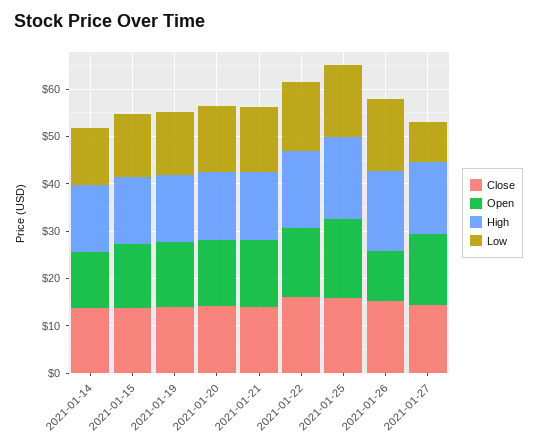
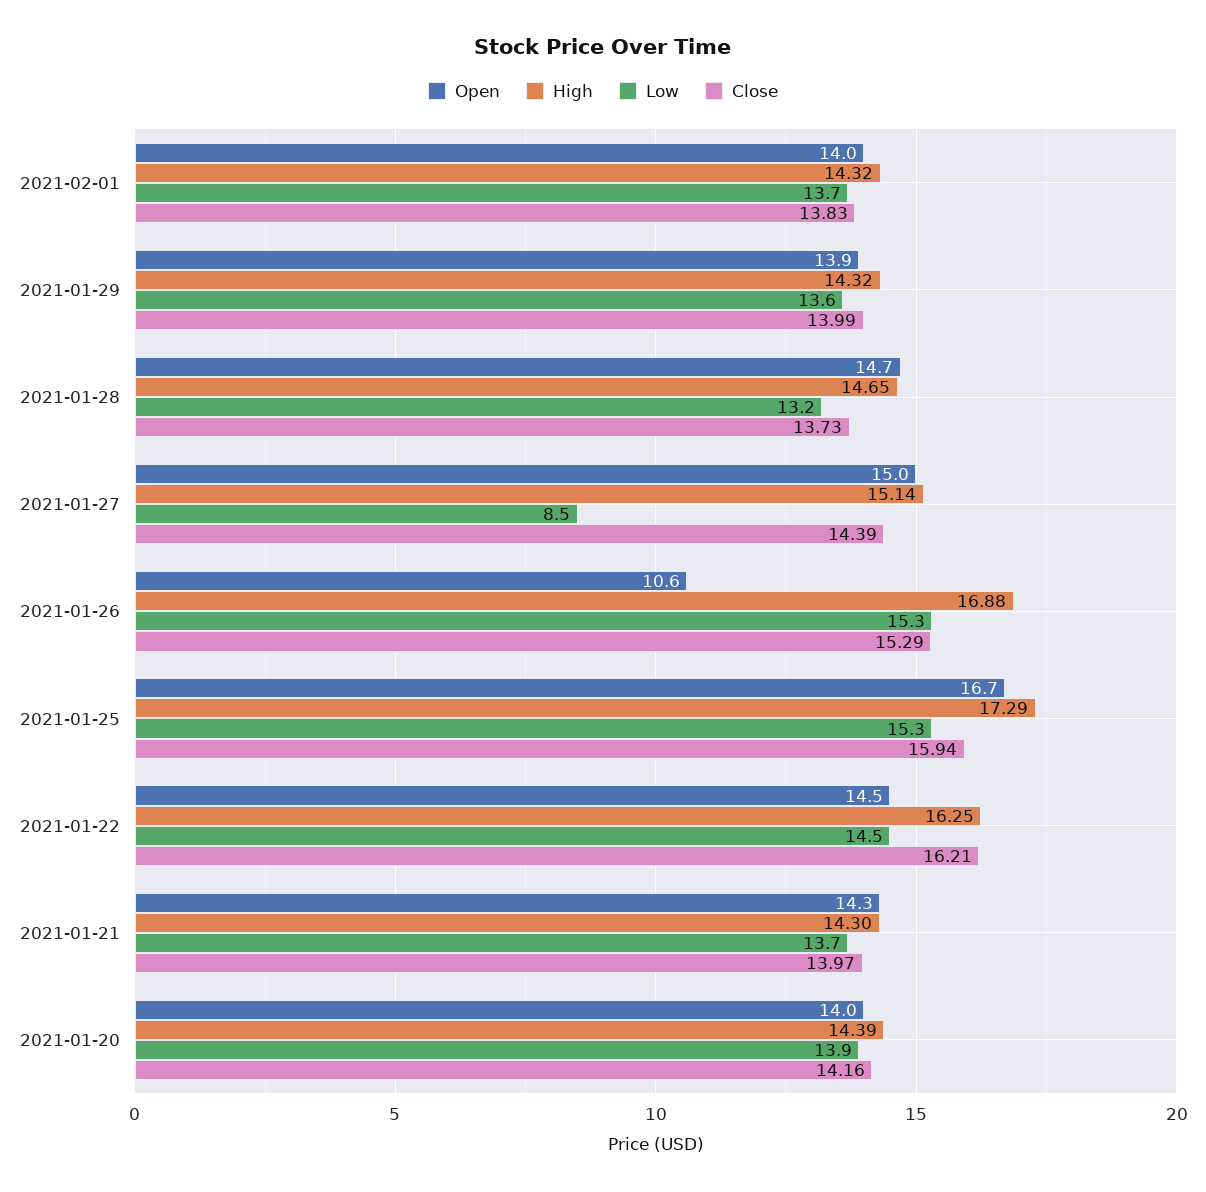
Close, 2021-01-14: 14 -> none
Open, 2021-01-14: 12 -> none
High, 2021-01-14: 14 -> none
Low, 2021-01-14: 12 -> none
Close, 2021-01-15: 14 -> none
Open, 2021-01-15: 14 -> none
High, 2021-01-15: 14 -> none
Low, 2021-01-15: 14 -> none
Close, 2021-01-19: 14 -> none
Open, 2021-01-19: 14 -> none
High, 2021-01-19: 14 -> none
Low, 2021-01-19: 14 -> none
Open, 2021-02-01: none -> 14
High, 2021-02-01: none -> 14.32
Low, 2021-02-01: none -> 13.7
Close, 2021-02-01: none -> 13.83
Open, 2021-01-29: none -> 13.9
High, 2021-01-29: none -> 14.32
Low, 2021-01-29: none -> 13.6
Close, 2021-01-29: none -> 13.99
Open, 2021-01-28: none -> 14.7
High, 2021-01-28: none -> 14.65
Low, 2021-01-28: none -> 13.2
Close, 2021-01-28: none -> 13.73

